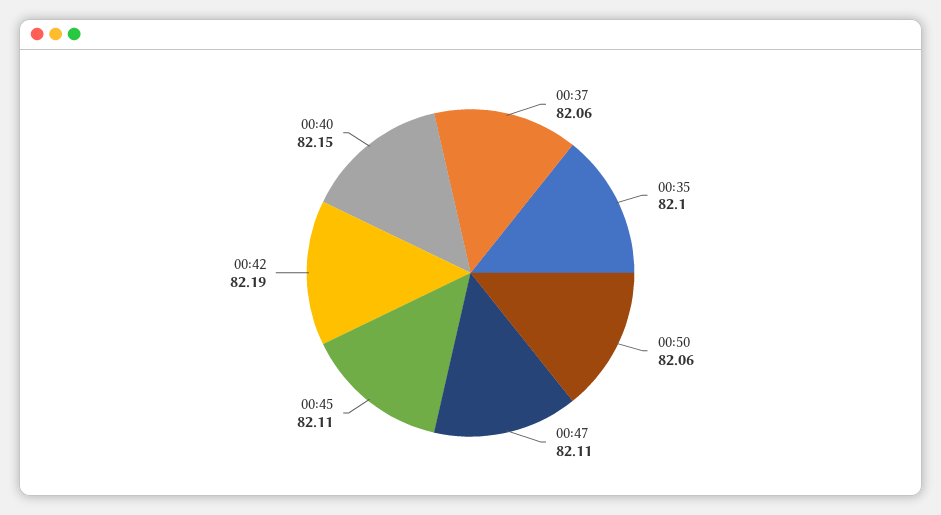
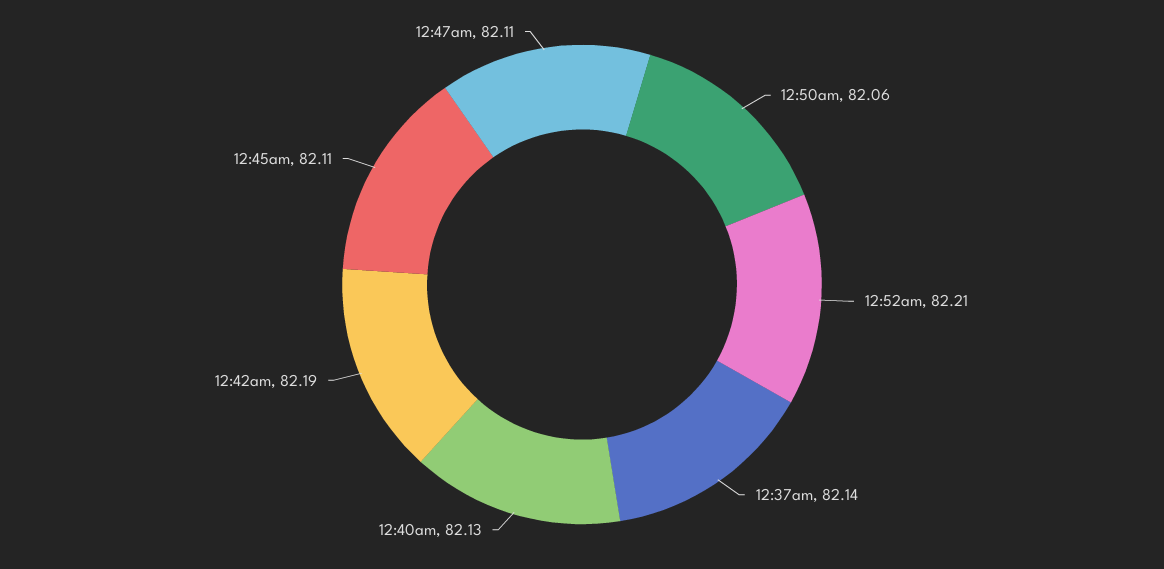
00:37: 82.06 -> 82.14
00:35: 82.1 -> none
00:40: 82.15 -> 82.13
12:52am: none -> 82.21

